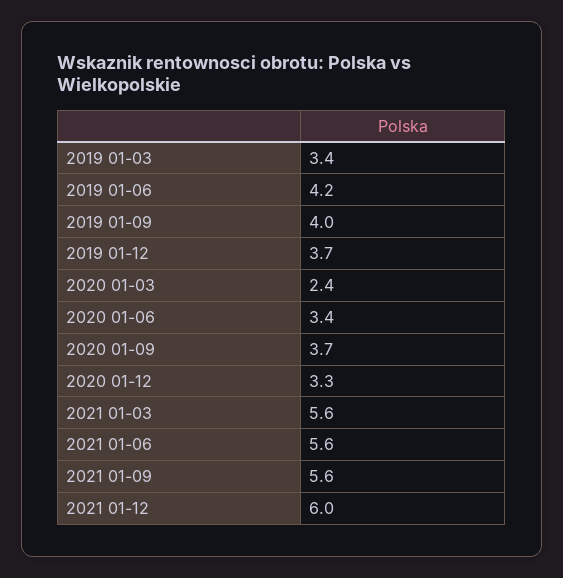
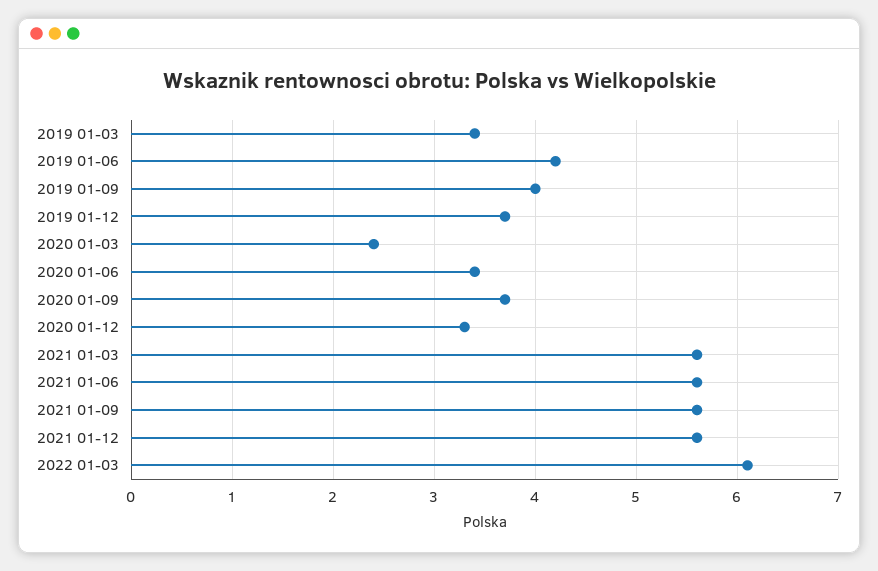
2021 01-12: 6 -> 5.6
2022 01-03: none -> 6.1

